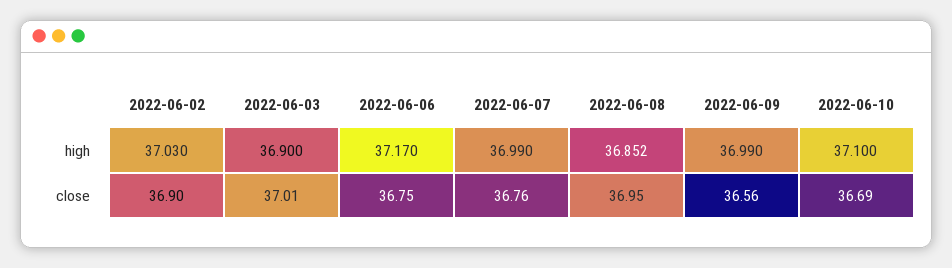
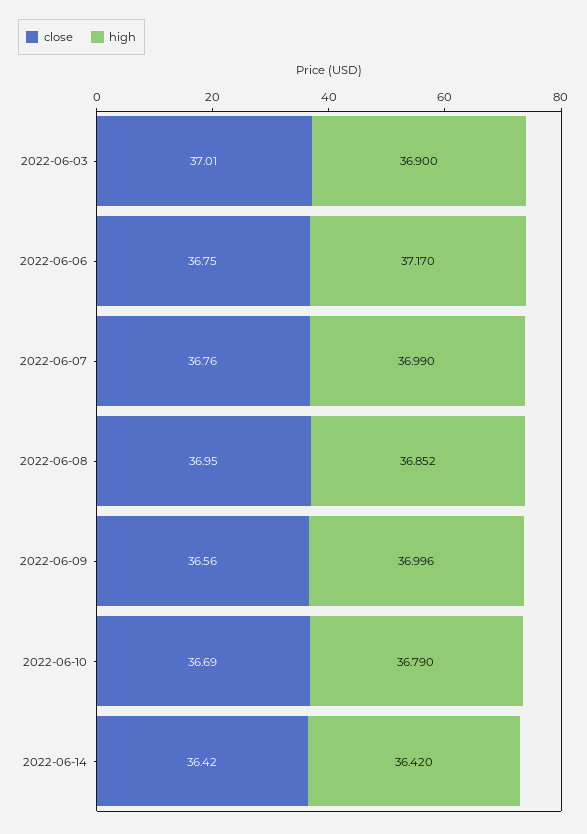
high, 2022-06-02: 37.03 -> none
high, 2022-06-09: 36.99 -> 36.996
high, 2022-06-10: 37.1 -> 36.79
close, 2022-06-02: 36.9 -> none
close, 2022-06-14: none -> 36.42
high, 2022-06-14: none -> 36.42

